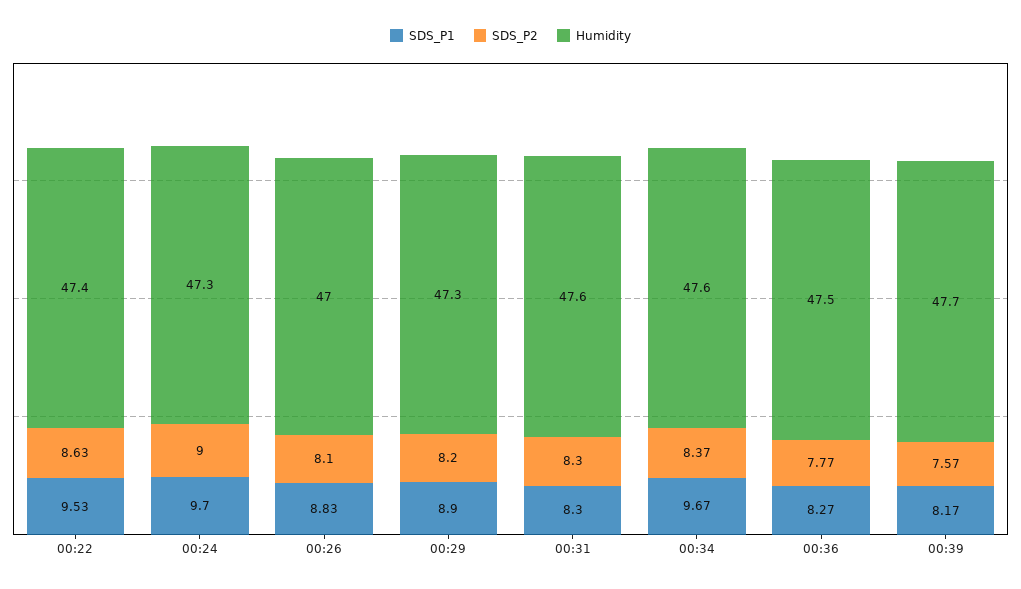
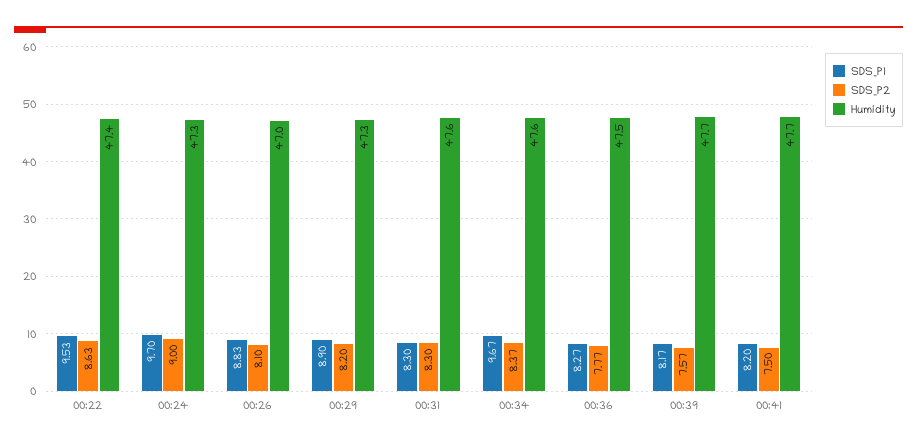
SDS_P1, 00:41: none -> 8.2
SDS_P2, 00:41: none -> 7.5
Humidity, 00:41: none -> 47.7

